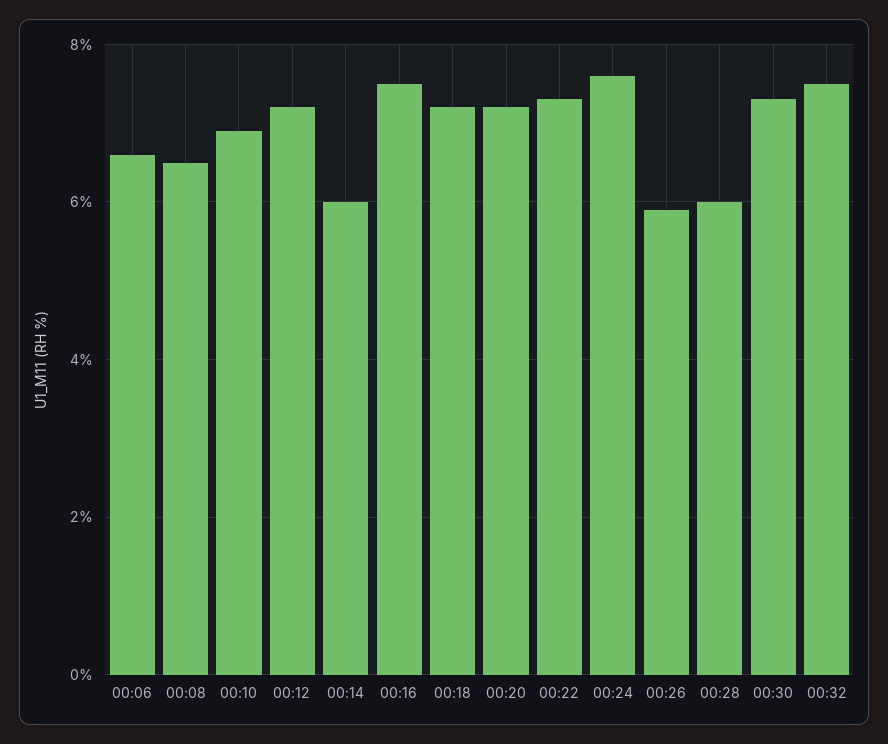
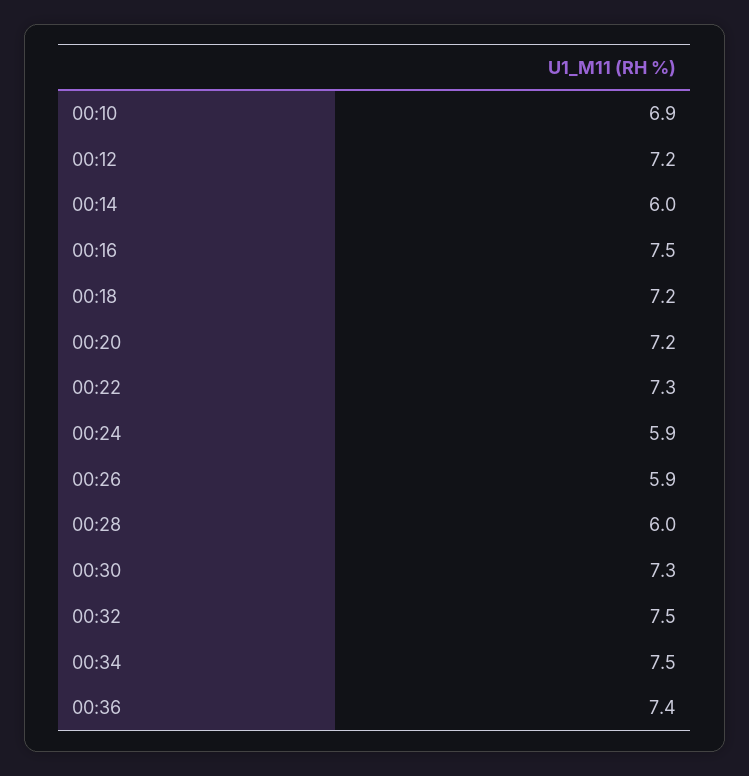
00:06: 6.5 -> none
00:08: 6.5 -> none
00:24: 7.5 -> 5.9
00:34: none -> 7.5
00:36: none -> 7.4

